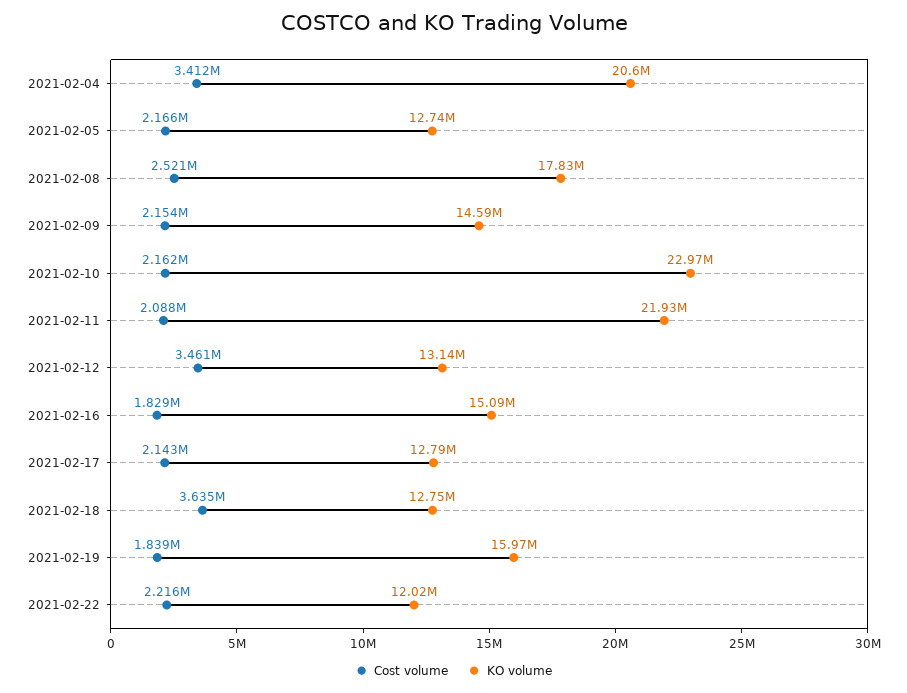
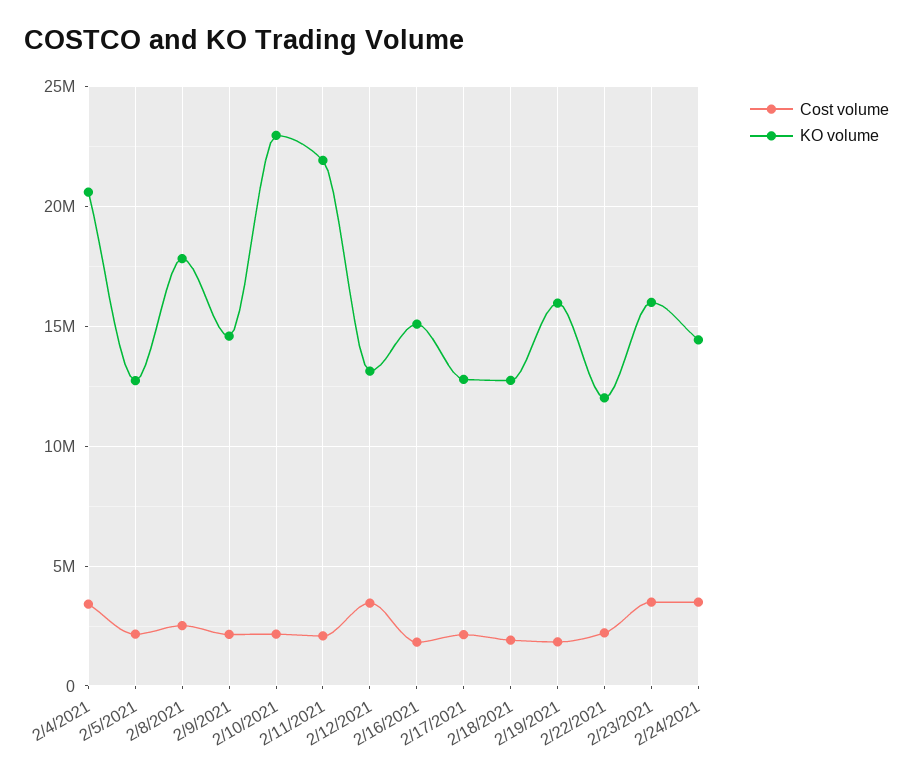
Cost volume, 2021-02-18: 3635000 -> 2000000
Cost volume, 2/23/2021: none -> 3500000
KO volume, 2/23/2021: none -> 16000000
Cost volume, 2/24/2021: none -> 3500000
KO volume, 2/24/2021: none -> 14500000

